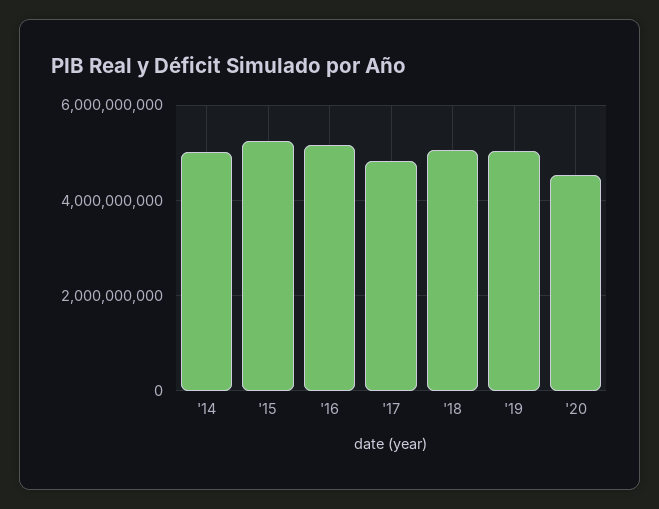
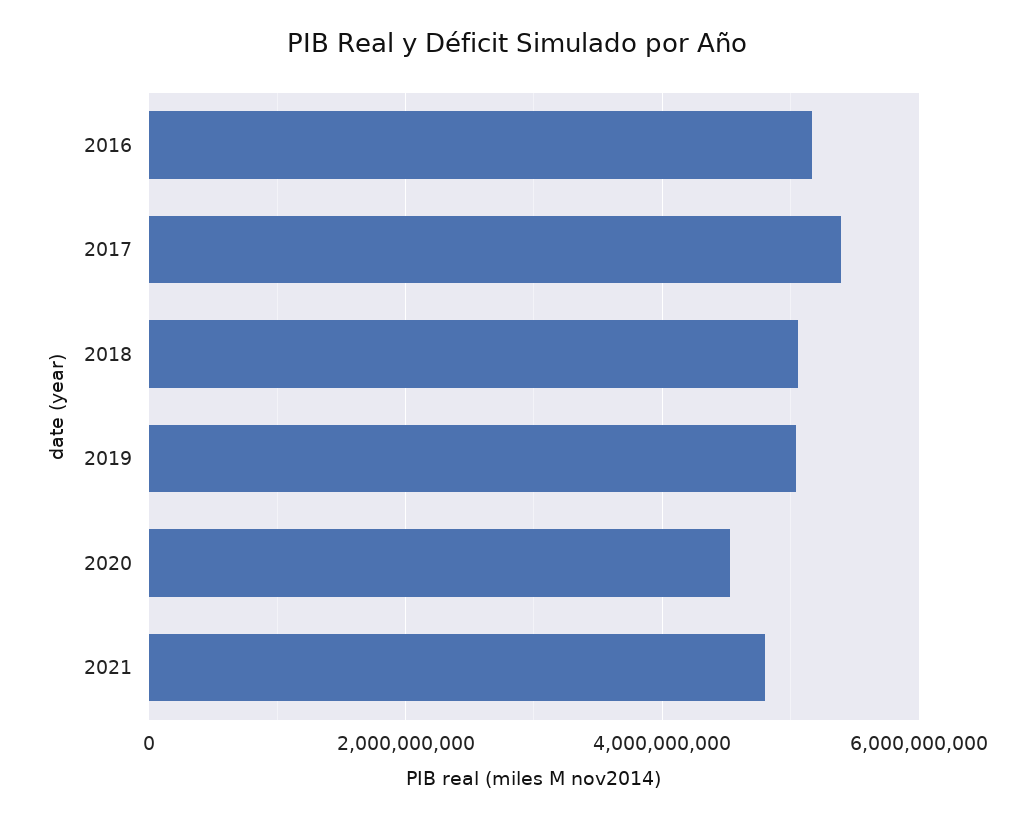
'14: 5000000000 -> none
'15: 5200000000 -> none
'17: 4800000000 -> 5400000000
2021: none -> 4800000000

